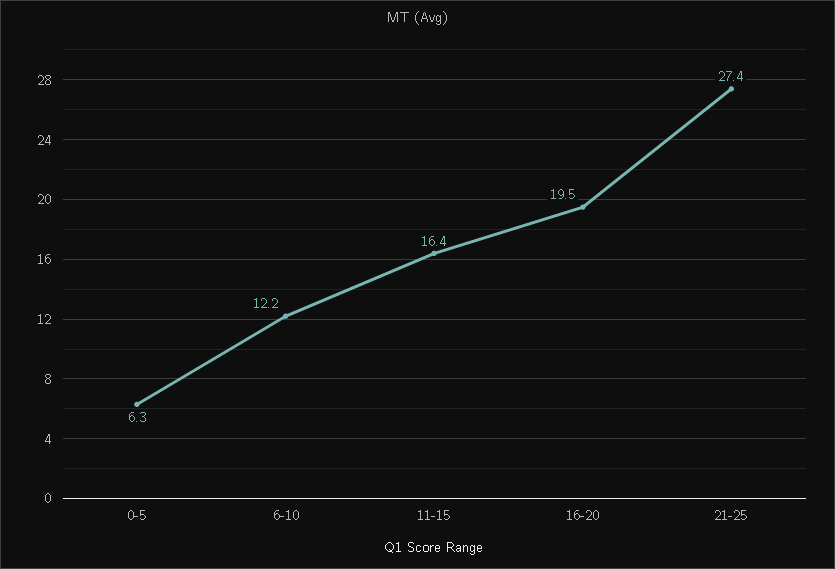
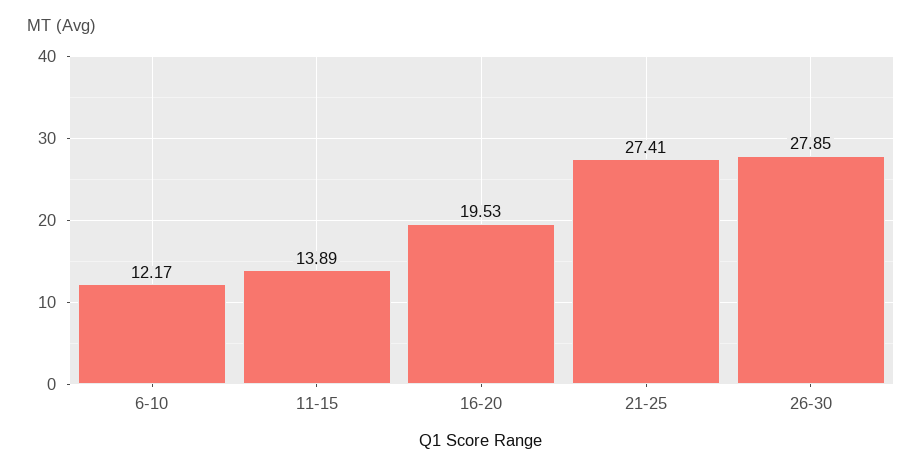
0-5: 6.3 -> none
11-15: 16.4 -> 13.89
26-30: none -> 27.85

